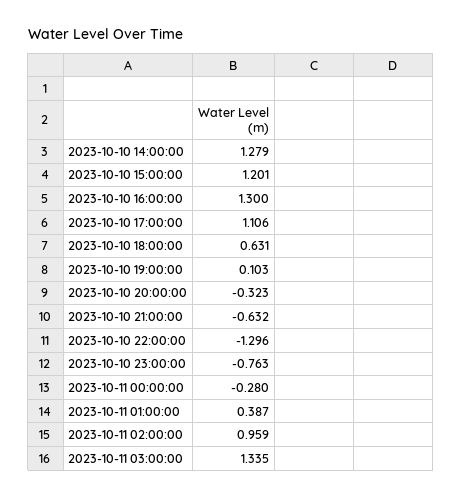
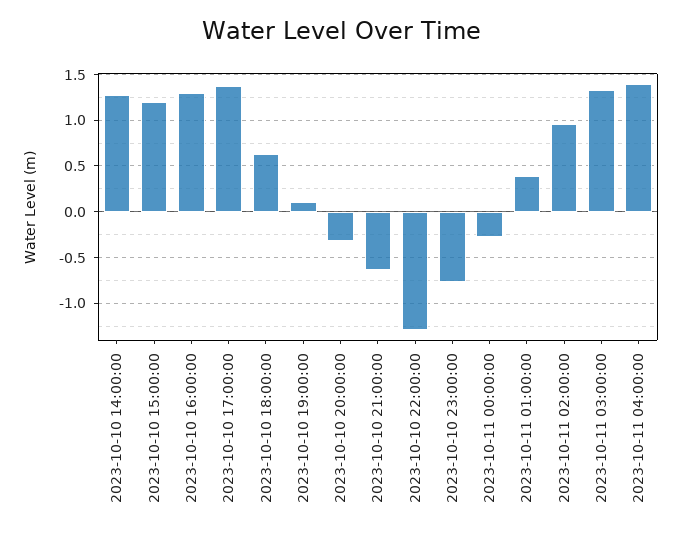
2023-10-10 17:00:00: 1.106 -> 1.4
2023-10-11 04:00:00: none -> 1.4

